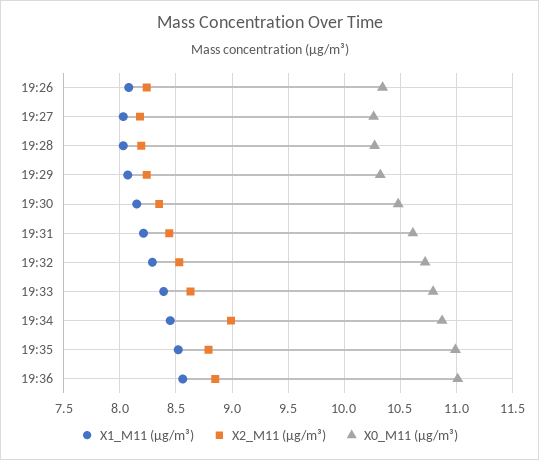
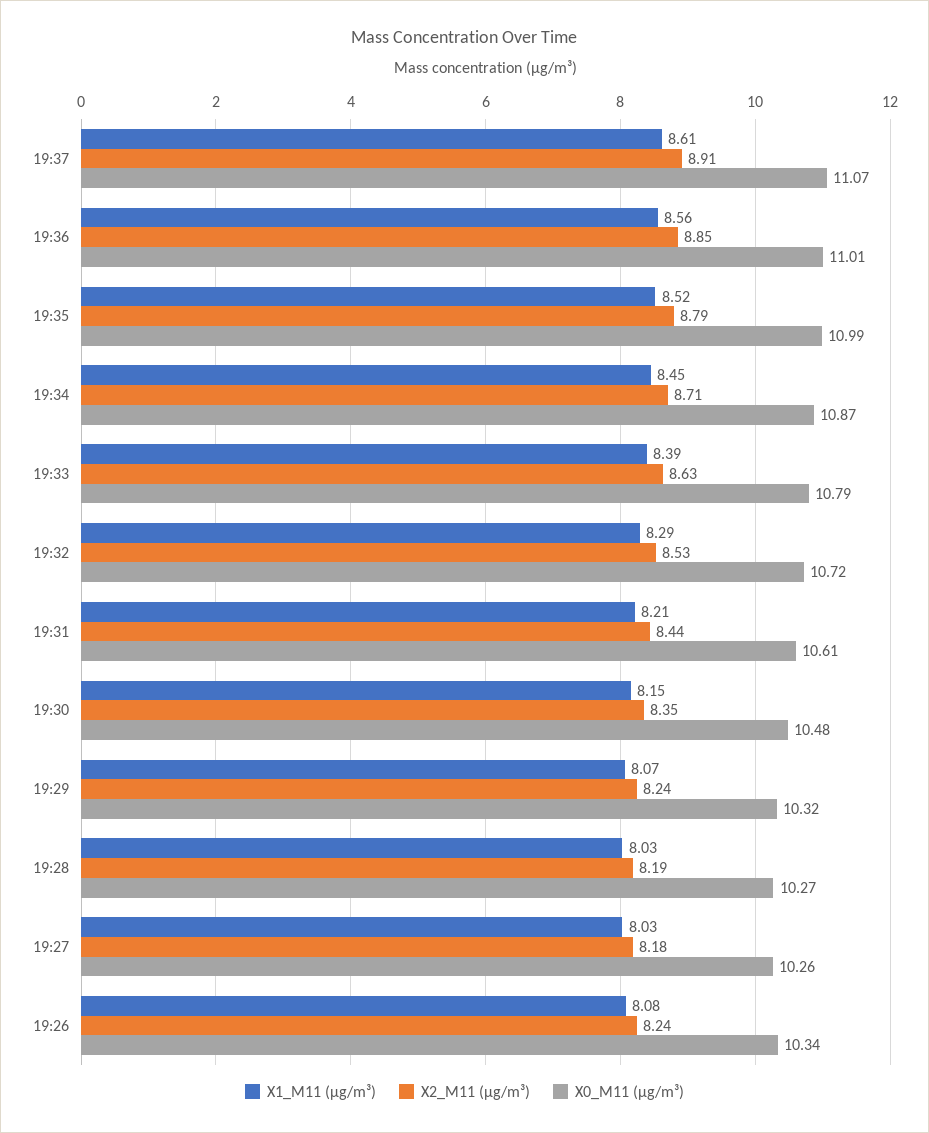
X2_M11 (μg/m³), 19:34: 9 -> 8.71
X1_M11 (μg/m³), 19:37: none -> 8.61
X2_M11 (μg/m³), 19:37: none -> 8.91
X0_M11 (μg/m³), 19:37: none -> 11.07

